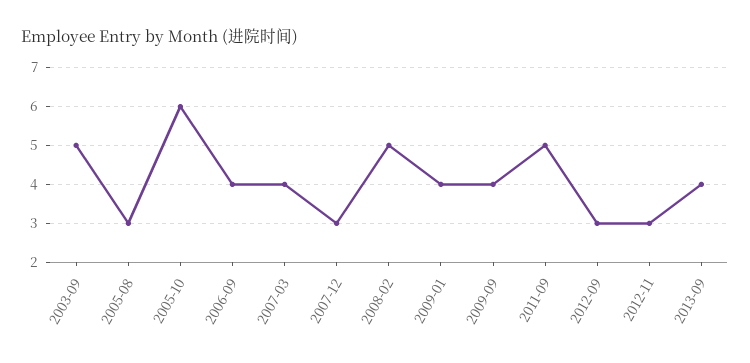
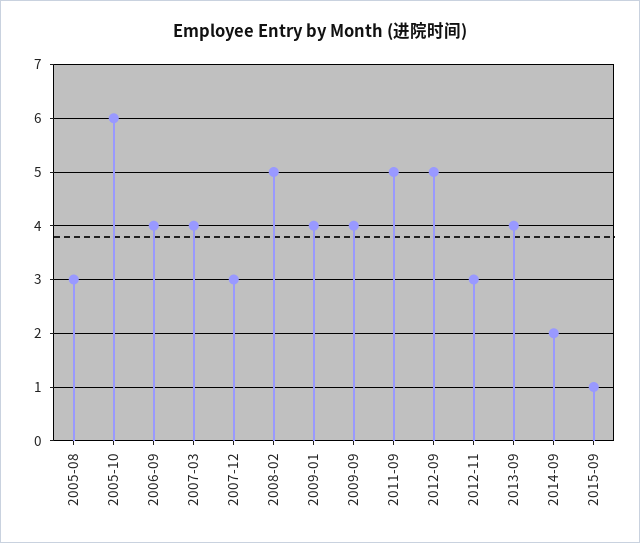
2003-09: 5 -> none
2012-09: 3 -> 5
2014-09: none -> 2
2015-09: none -> 1

